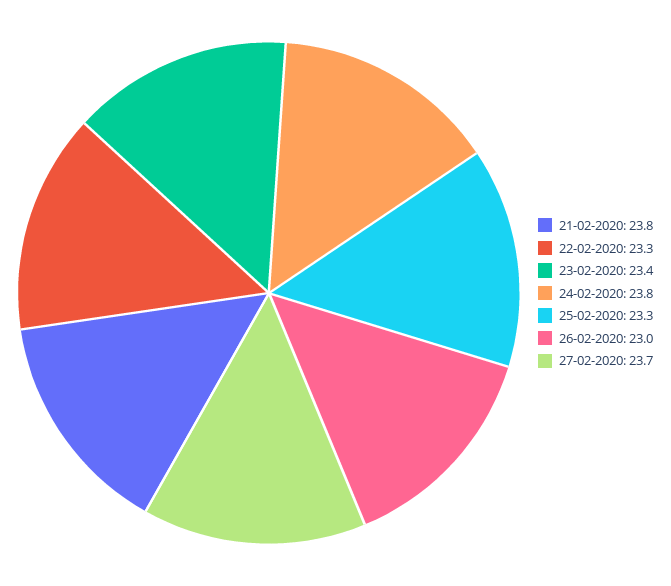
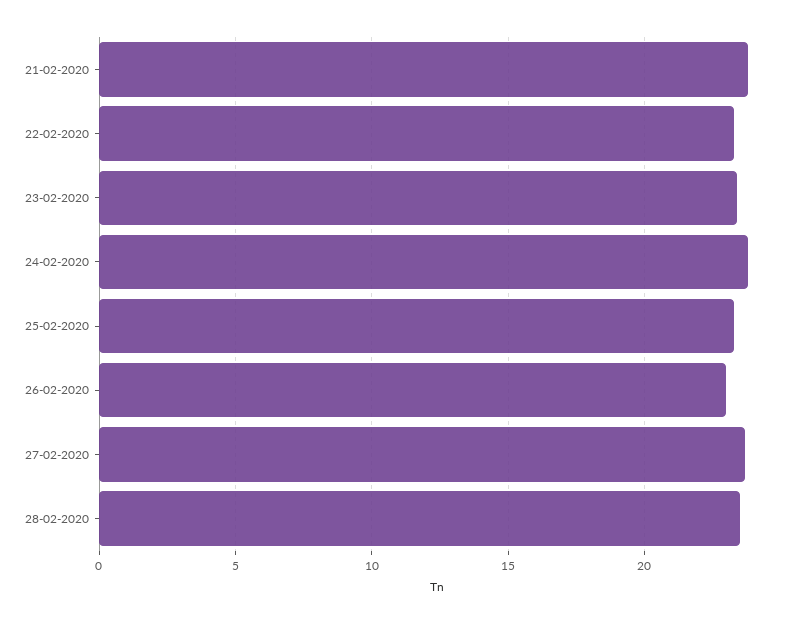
28-02-2020: none -> 23.5

